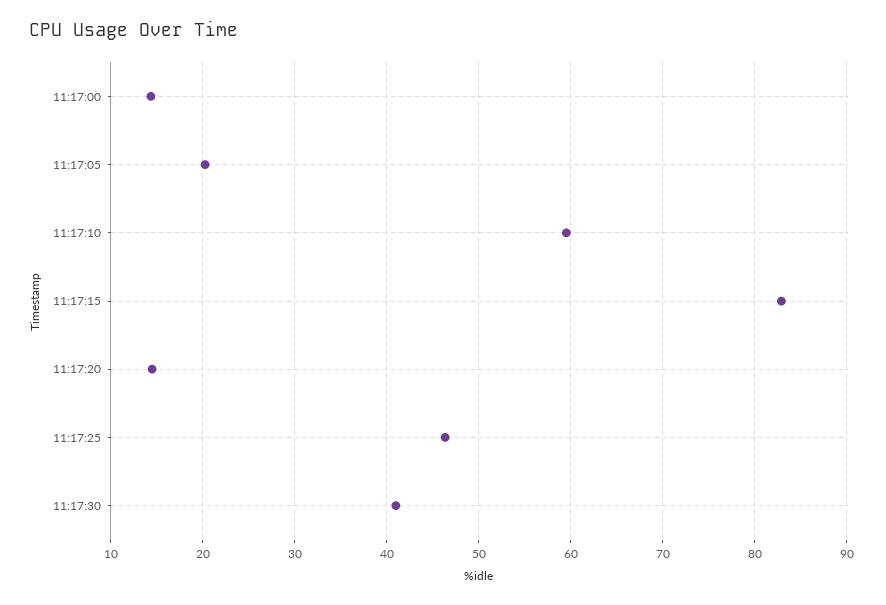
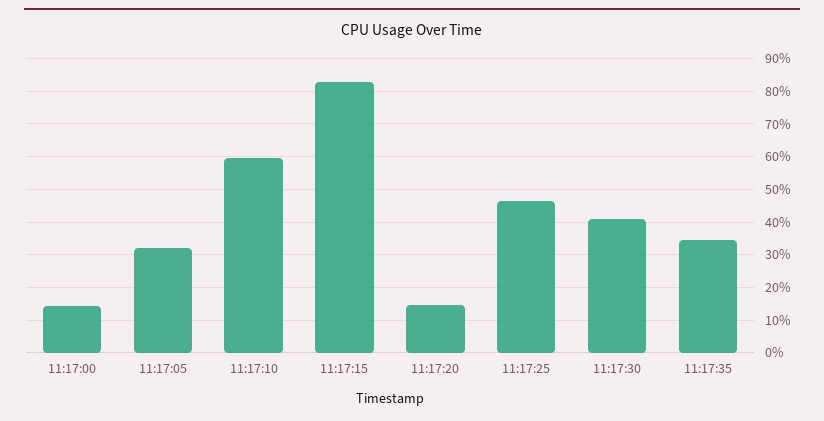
11:17:05: 20 -> 32
11:17:35: none -> 34

